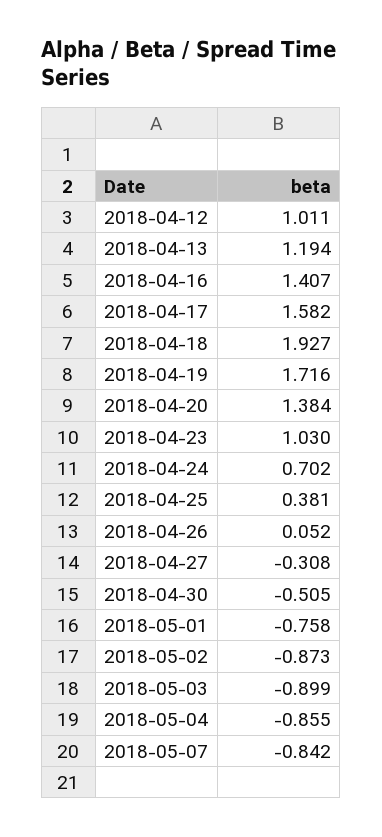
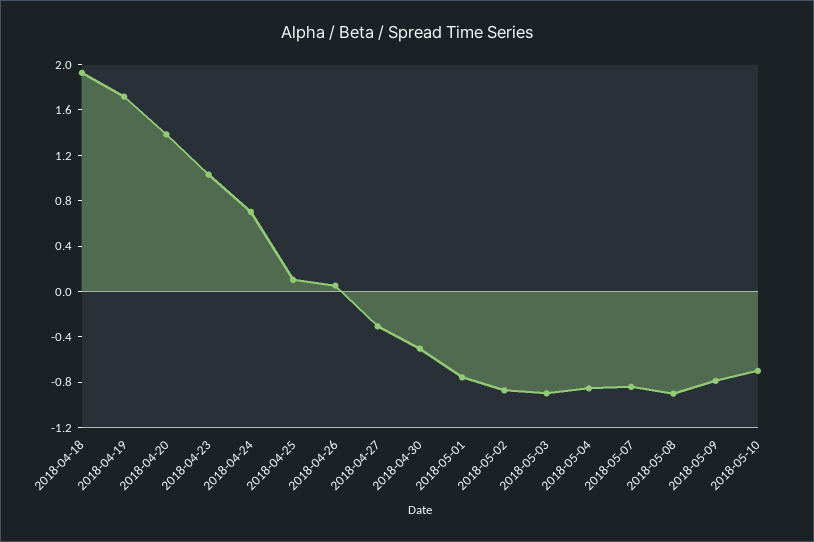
2018-04-12: 1.011 -> none
2018-04-13: 1.194 -> none
2018-04-16: 1.407 -> none
2018-04-17: 1.582 -> none
2018-04-25: 0.381 -> 0.1
2018-05-08: none -> -0.9
2018-05-09: none -> -0.8
2018-05-10: none -> -0.7

